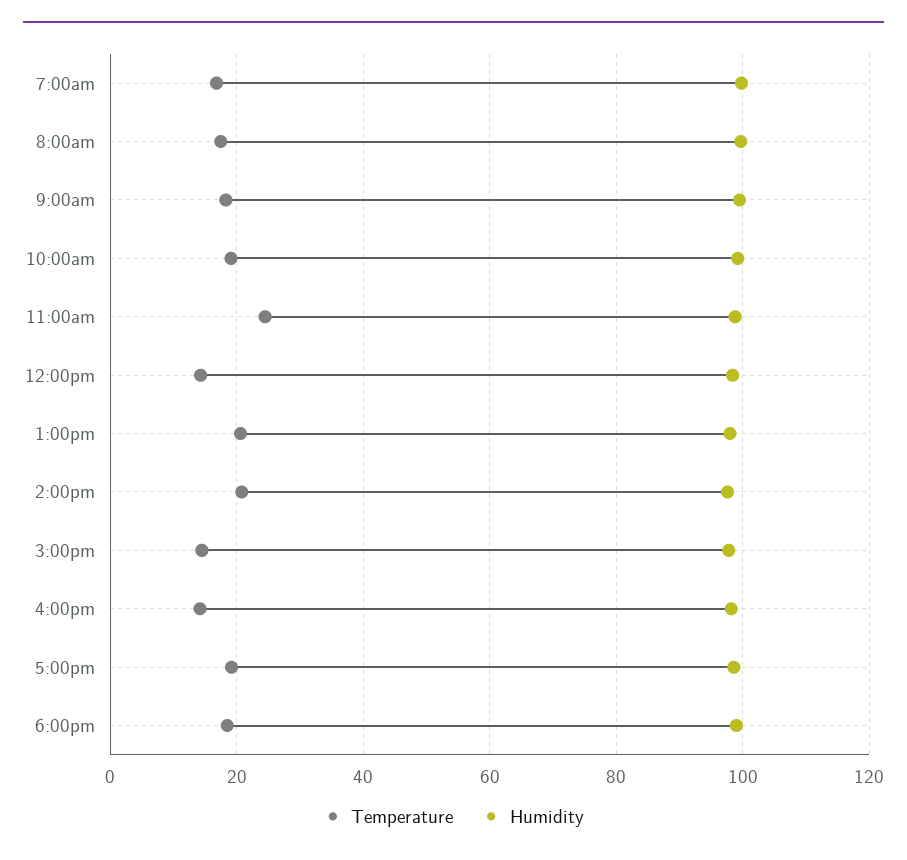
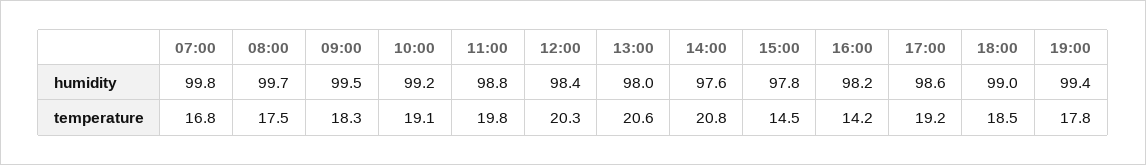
Temperature, 11:00am: 24 -> 19.8
Temperature, 12:00pm: 14 -> 20.3
Humidity, 19:00: none -> 99.4
Temperature, 19:00: none -> 17.8

